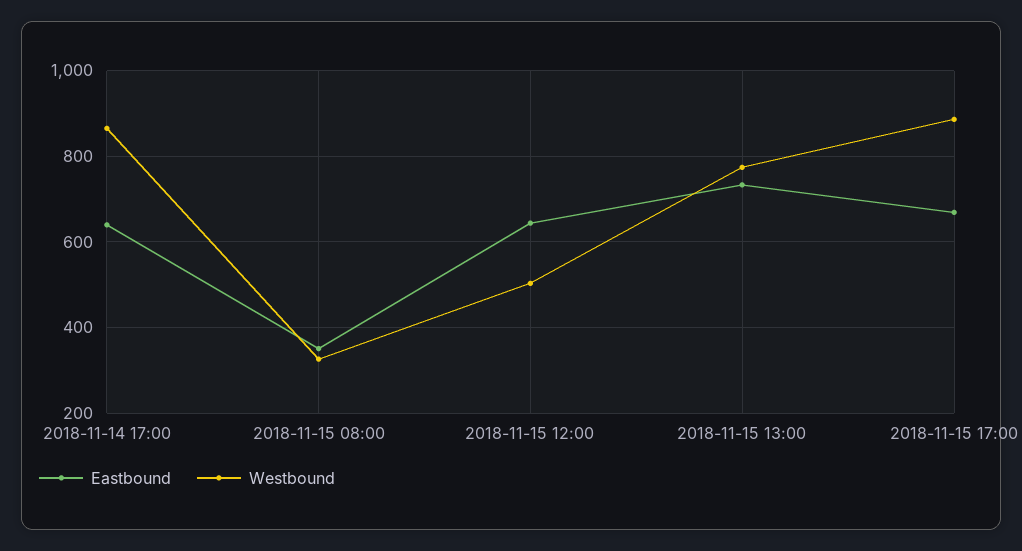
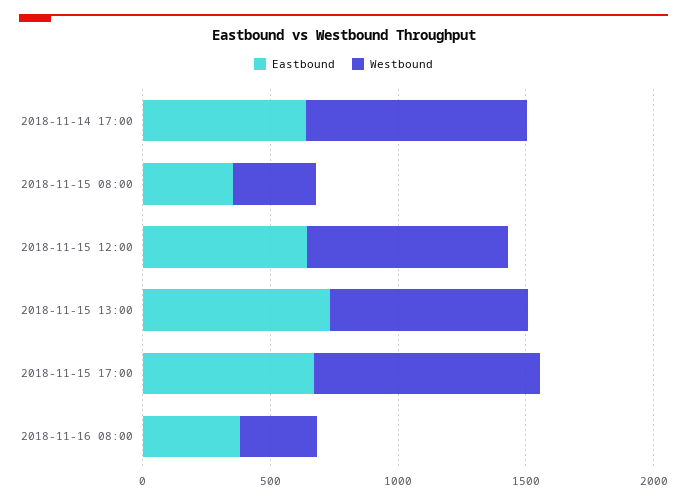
Westbound, 2018-11-15 12:00: 500 -> 800
Eastbound, 2018-11-16 08:00: none -> 400
Westbound, 2018-11-16 08:00: none -> 300

